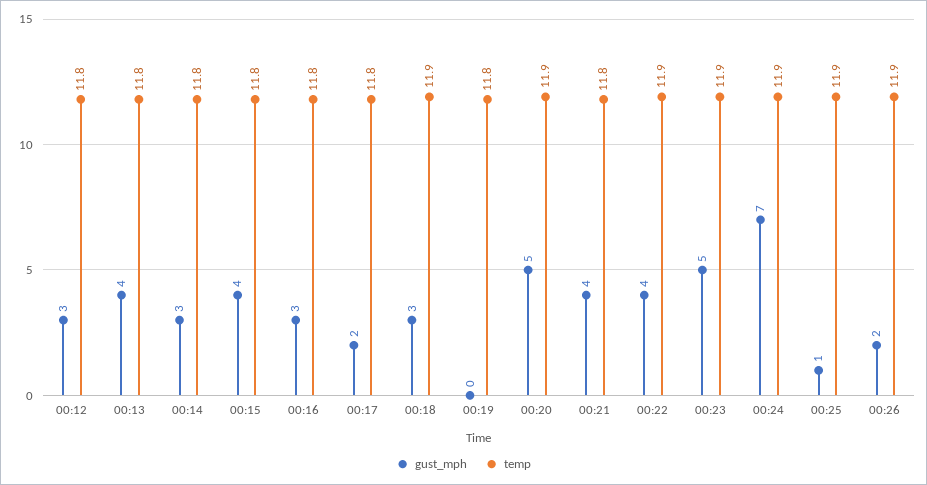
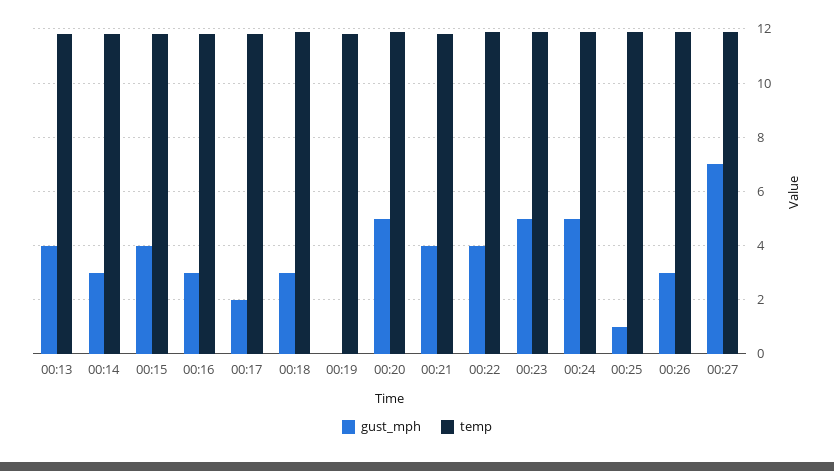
gust_mph, 00:12: 3 -> none
temp, 00:12: 11.8 -> none
gust_mph, 00:24: 7 -> 5
gust_mph, 00:26: 2 -> 3
gust_mph, 00:27: none -> 7
temp, 00:27: none -> 12

